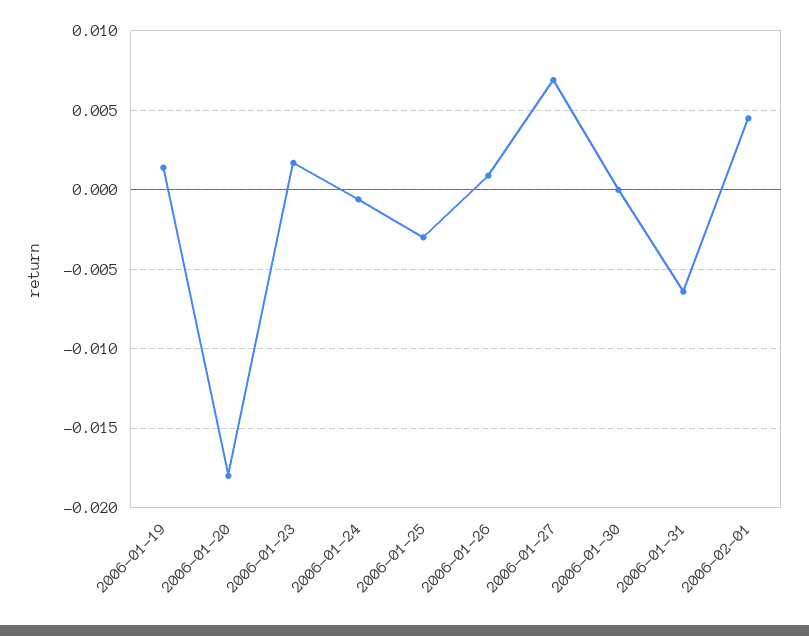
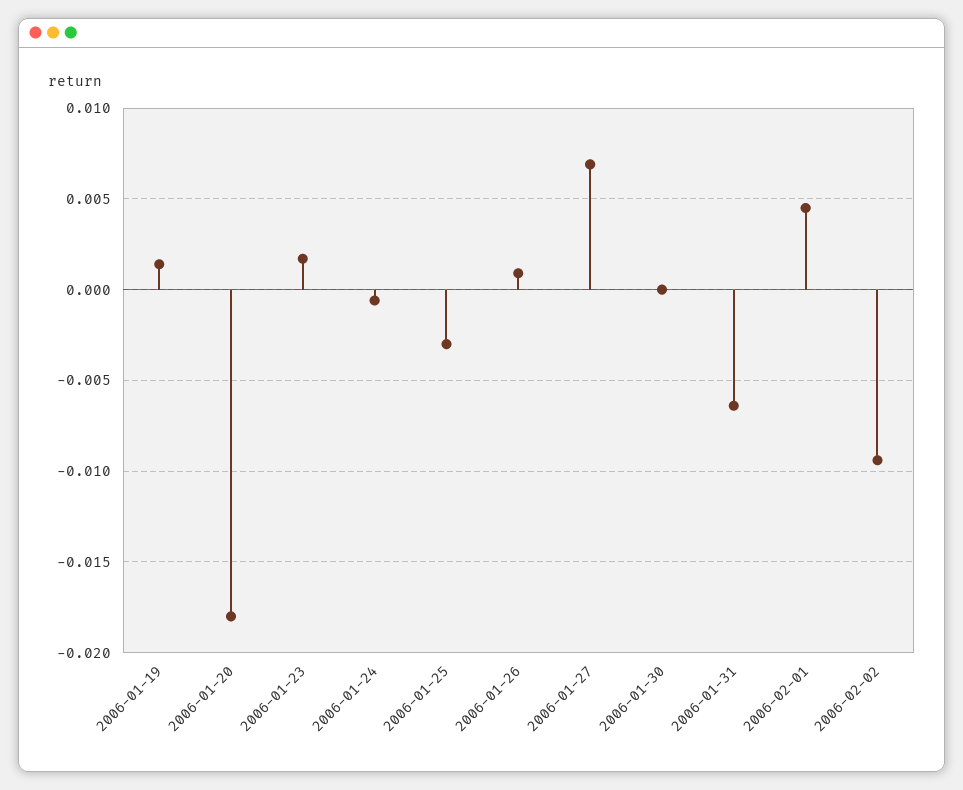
2006-02-02: none -> -0.0095

